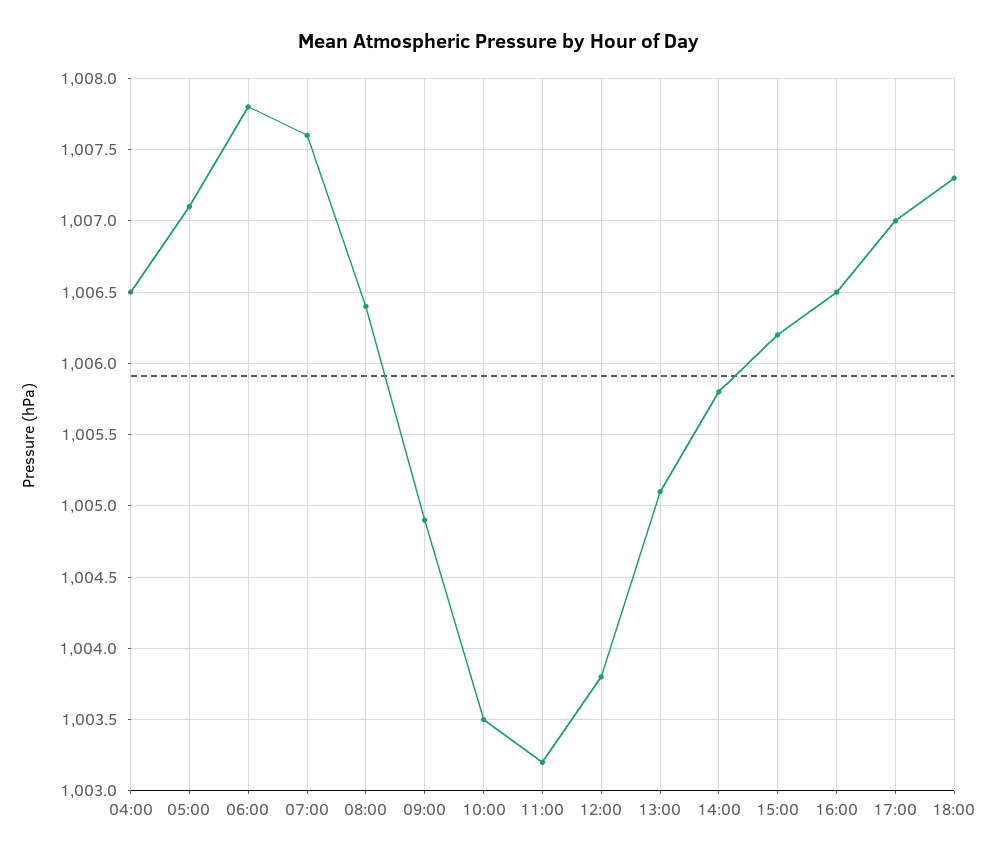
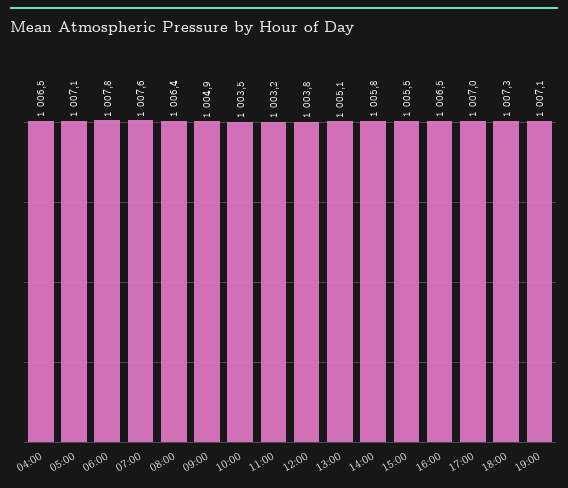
15:00: 1006.2 -> 1005.5
19:00: none -> 1007.1

